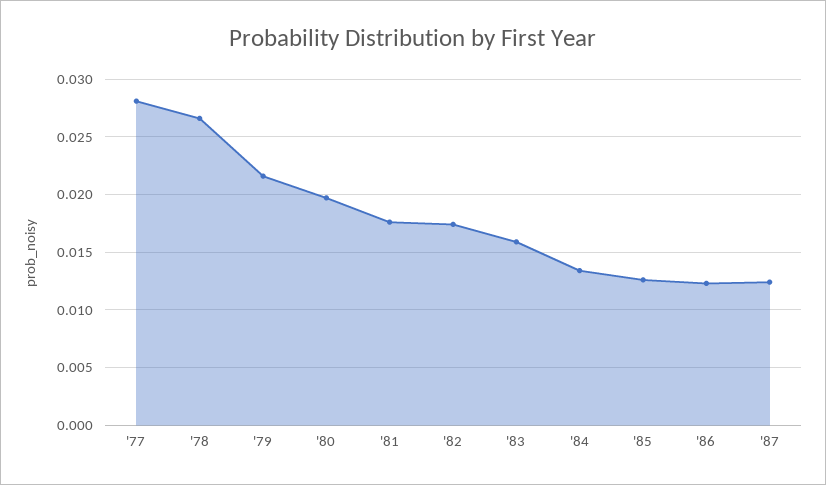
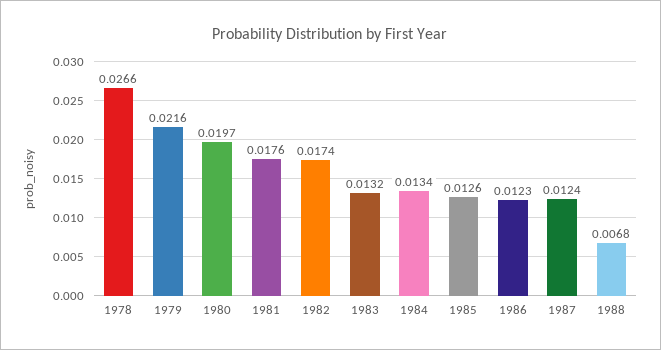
'77: 0.028 -> none
'83: 0.016 -> 0.0132
1988: none -> 0.0068

